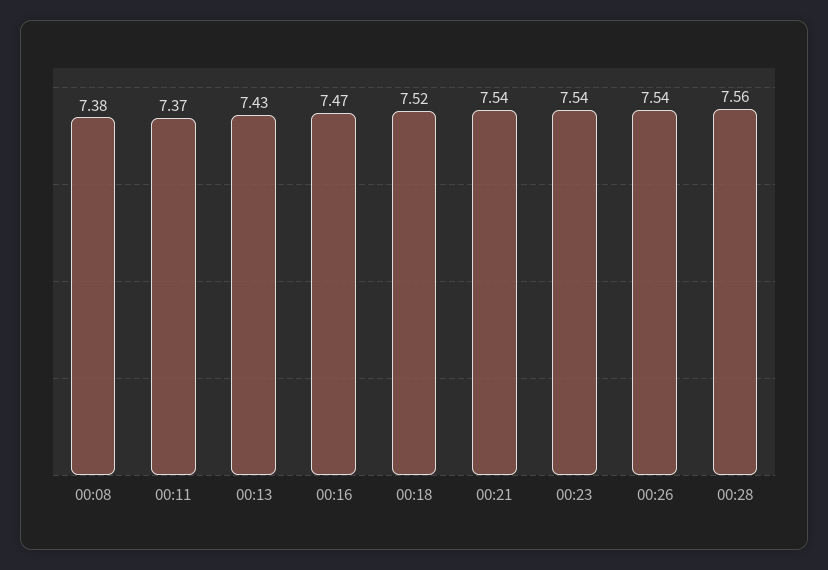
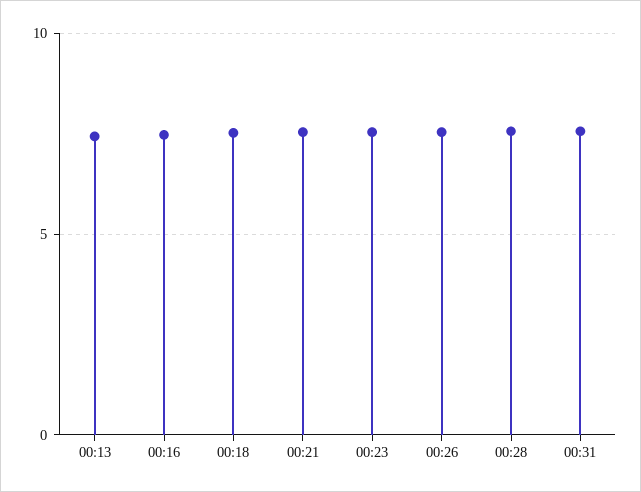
00:08: 7.38 -> none
00:11: 7.37 -> none
00:31: none -> 7.5

